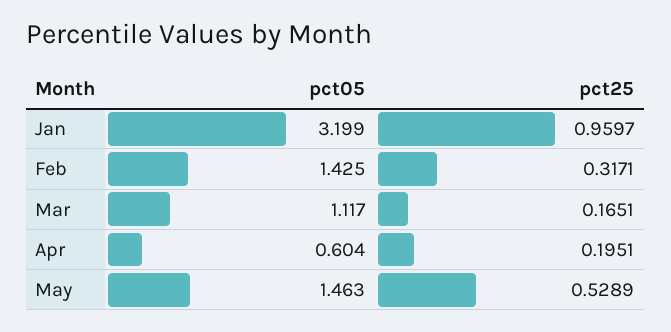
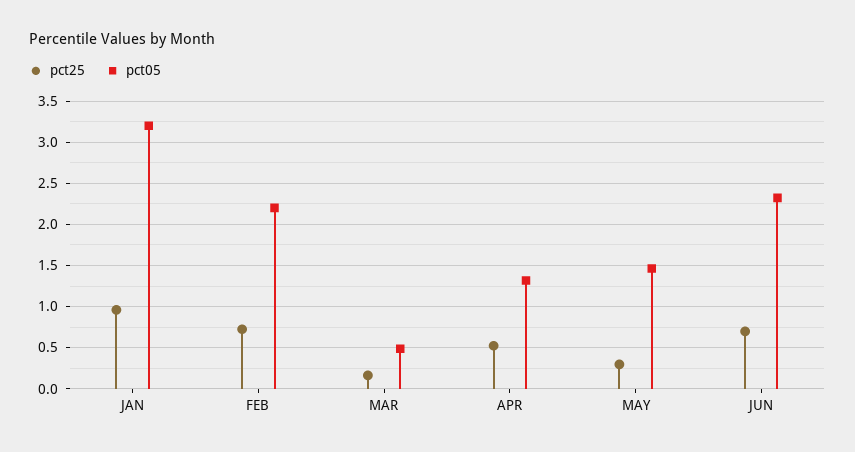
pct05, Feb: 1.425 -> 2.2
pct25, Feb: 0.3171 -> 0.7
pct05, Mar: 1.117 -> 0.5
pct05, Apr: 0.604 -> 1.3
pct25, Apr: 0.1951 -> 0.5
pct25, May: 0.5289 -> 0.3
pct25, JUN: none -> 0.7
pct05, JUN: none -> 2.3

